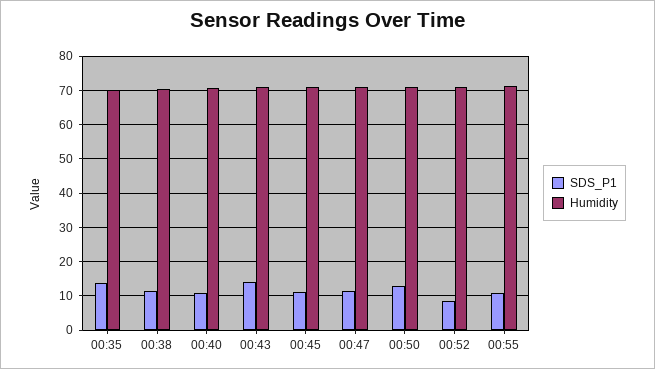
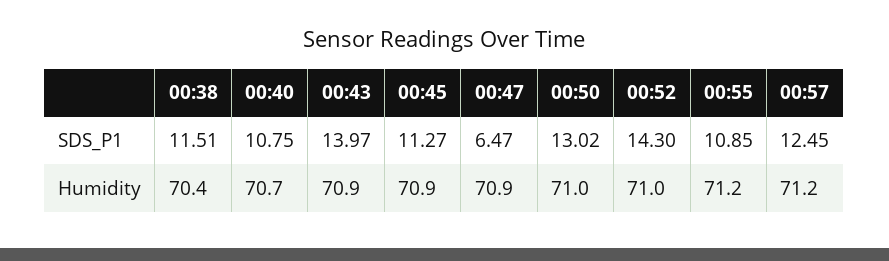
SDS_P1, 00:35: 14 -> none
Humidity, 00:35: 70 -> none
SDS_P1, 00:47: 12 -> 6.47
SDS_P1, 00:52: 8 -> 14.3
SDS_P1, 00:57: none -> 12.45
Humidity, 00:57: none -> 71.2

